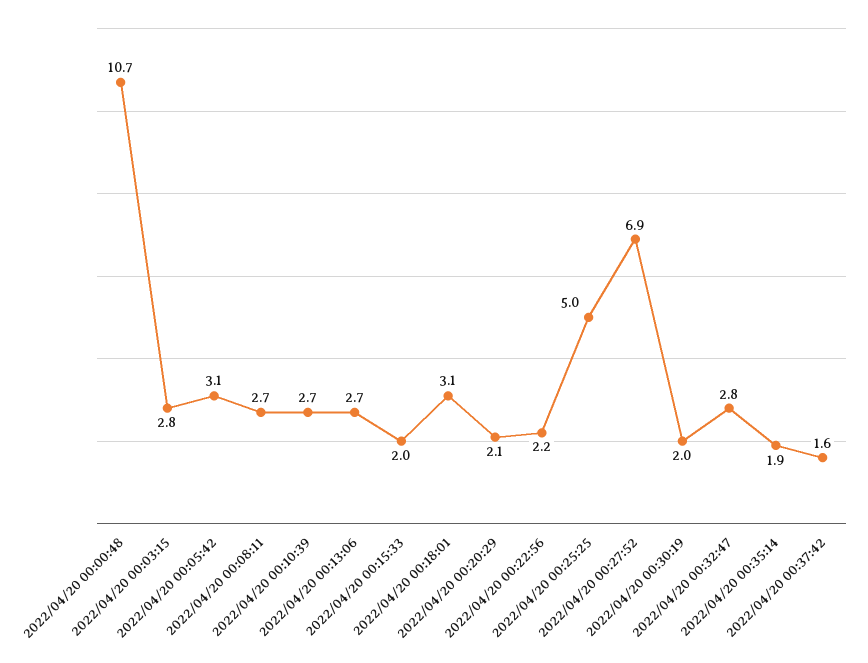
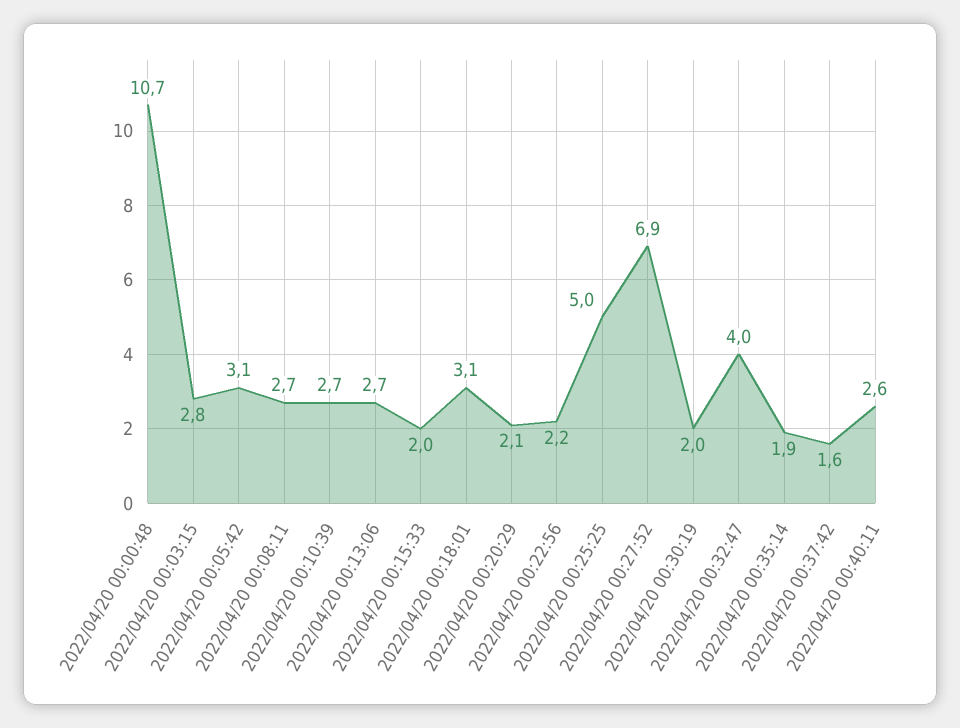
2022/04/20 00:32:47: 2.8 -> 4
2022/04/20 00:40:11: none -> 2.6

